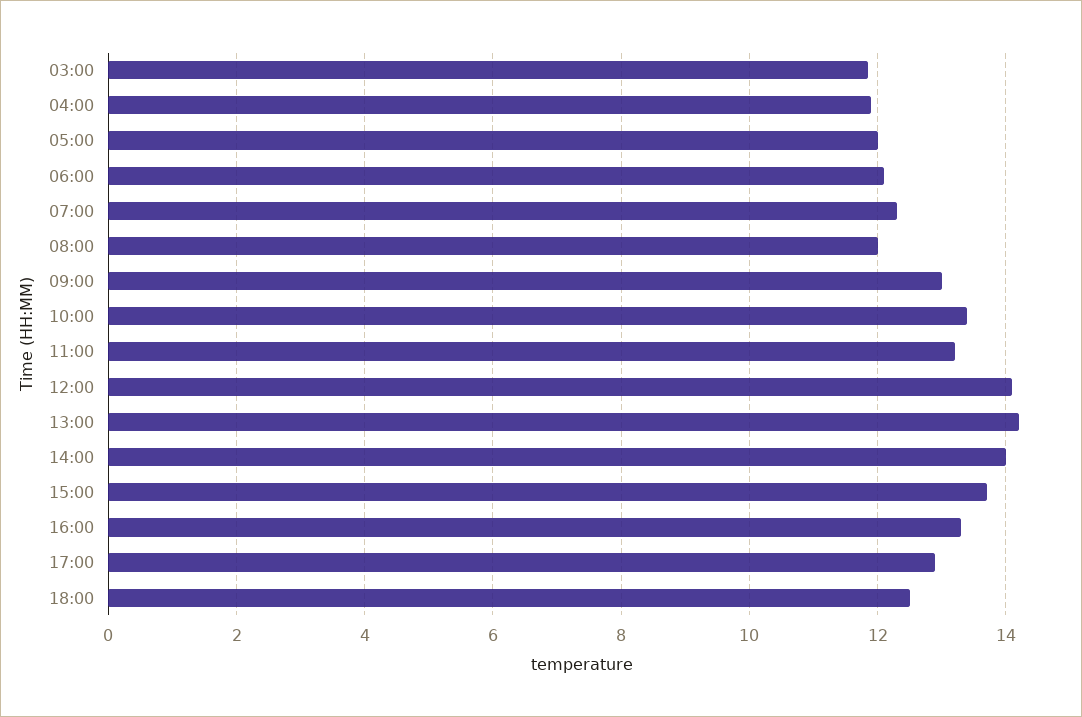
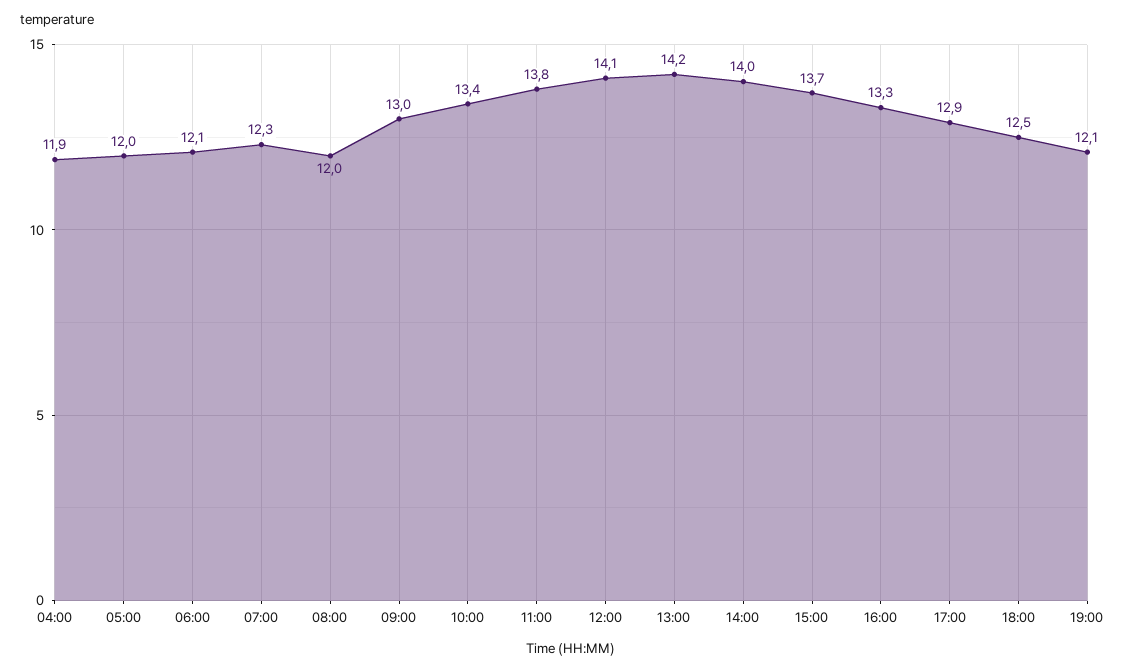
03:00: 11.8 -> none
11:00: 13.2 -> 13.8
19:00: none -> 12.1

